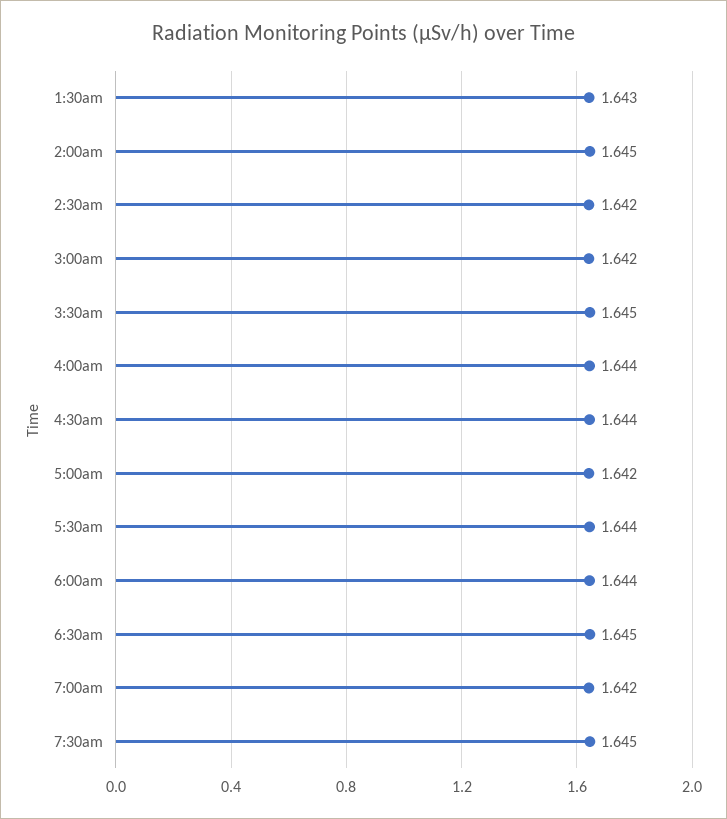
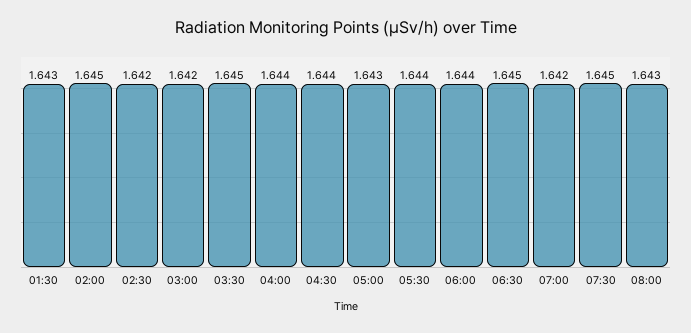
5:00am: 1.642 -> 1.643
08:00: none -> 1.643

